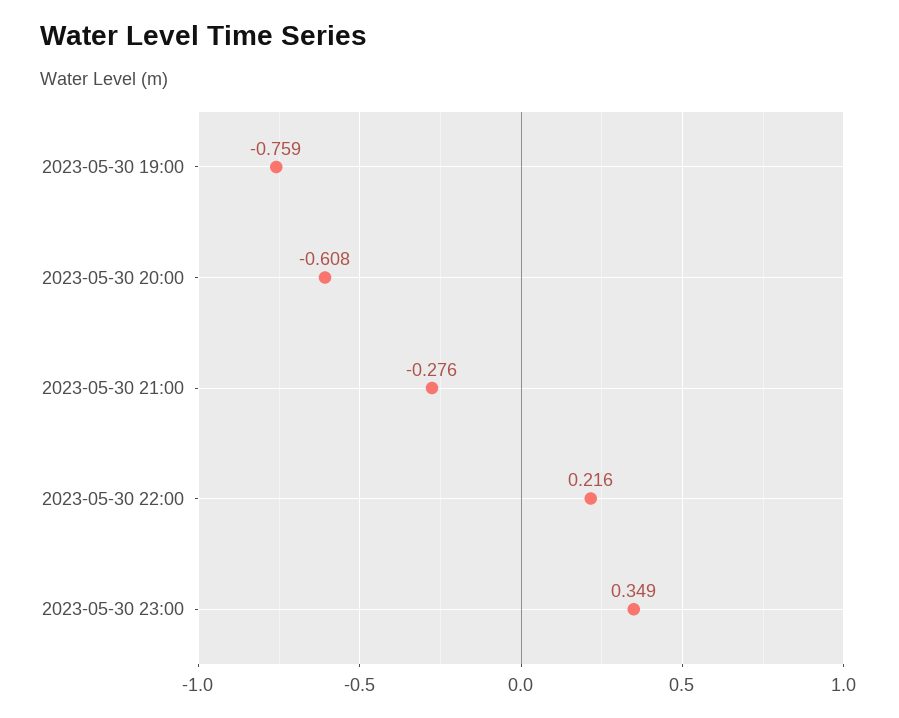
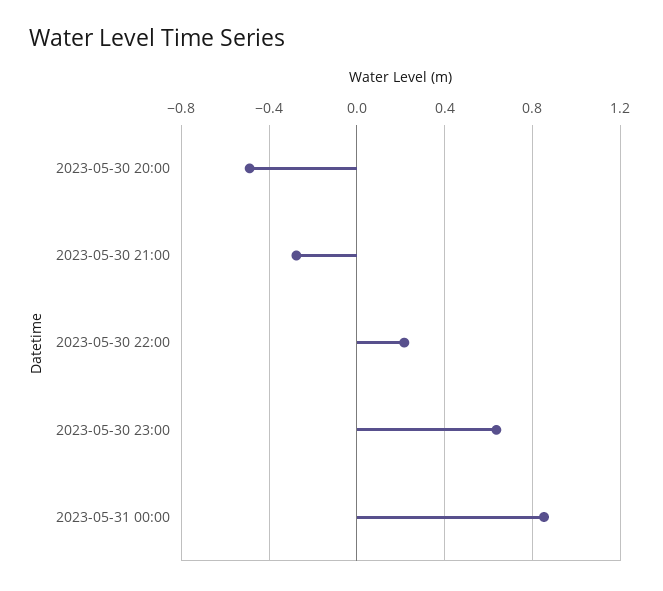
2023-05-30 19:00: -0.759 -> none
2023-05-30 20:00: -0.608 -> -0.5
2023-05-30 23:00: 0.349 -> 0.65
2023-05-31 00:00: none -> 0.85

